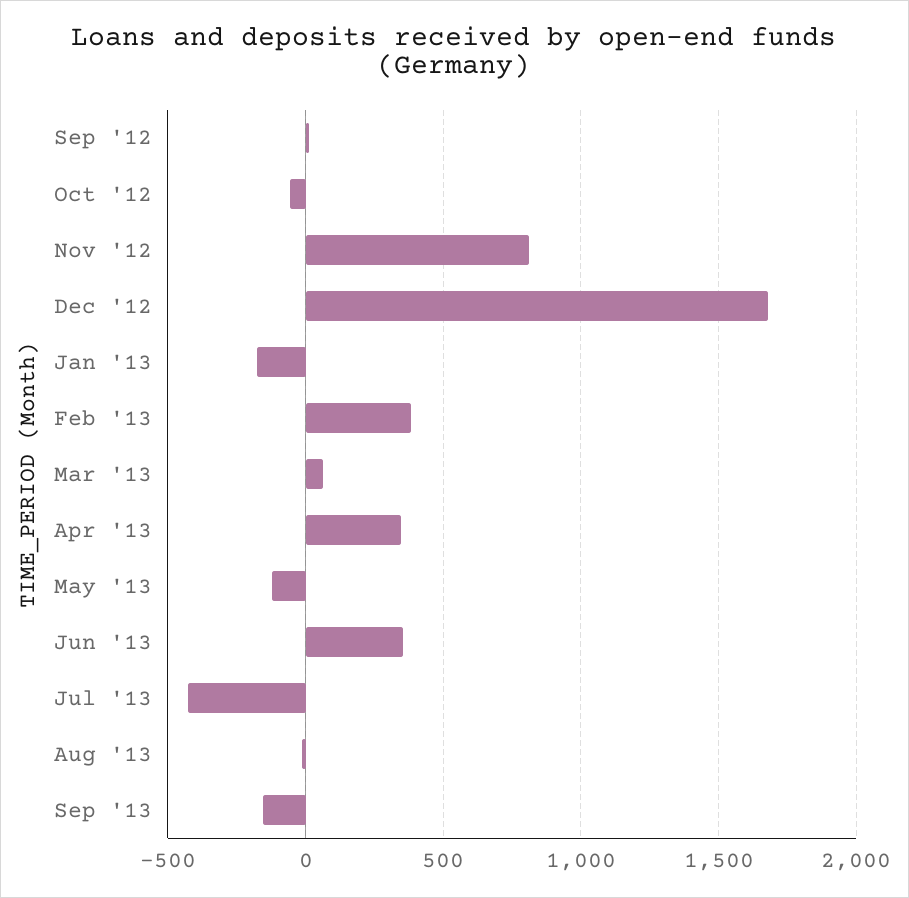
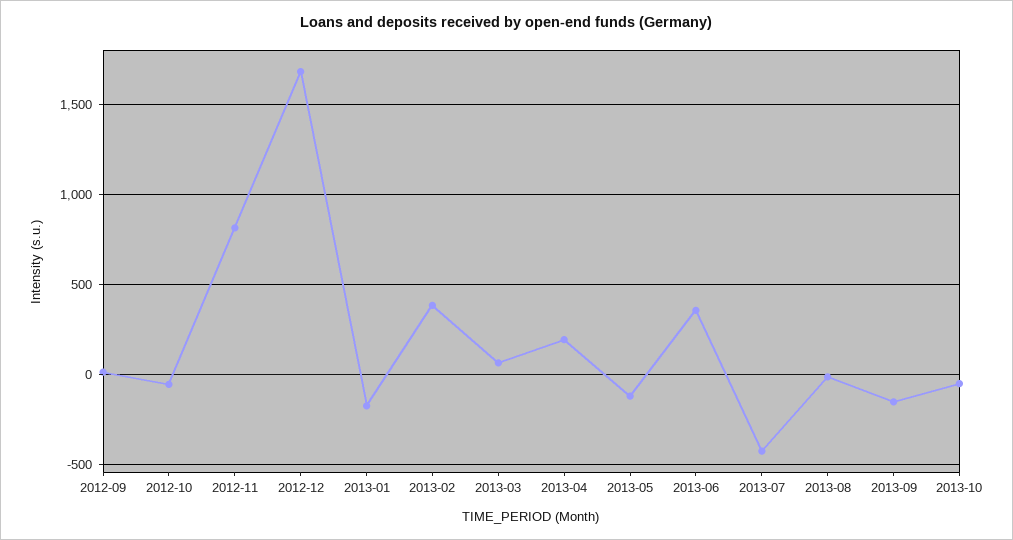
Apr '13: 350 -> 200
2013-10: none -> -50

